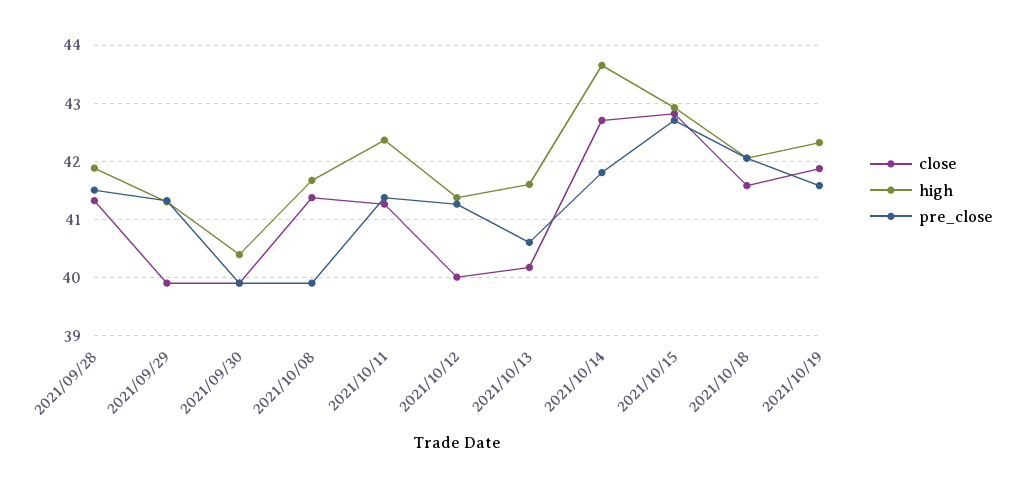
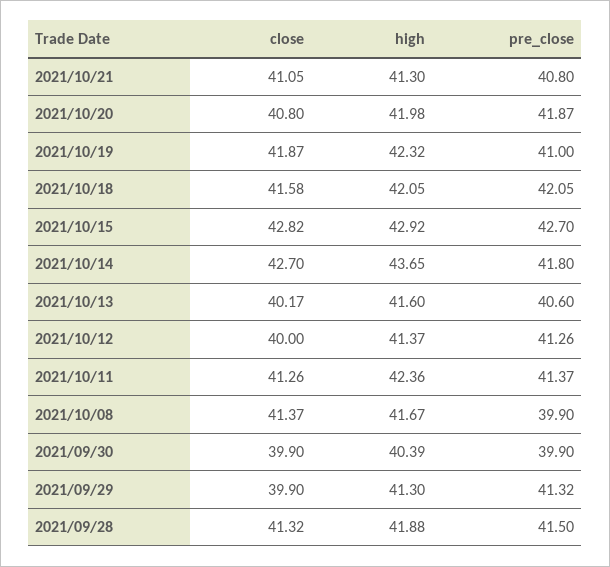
pre_close, 2021/10/19: 41.6 -> 41
close, 2021/10/21: none -> 41.05
high, 2021/10/21: none -> 41.3
pre_close, 2021/10/21: none -> 40.8
close, 2021/10/20: none -> 40.8
high, 2021/10/20: none -> 41.98
pre_close, 2021/10/20: none -> 41.87

